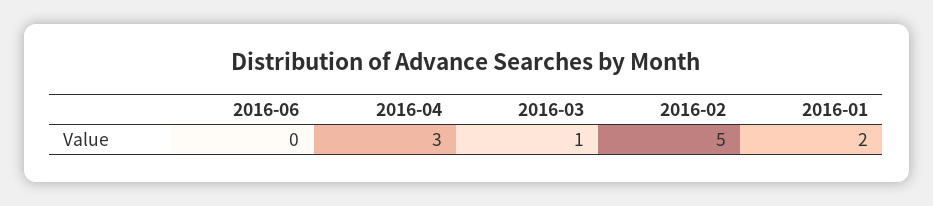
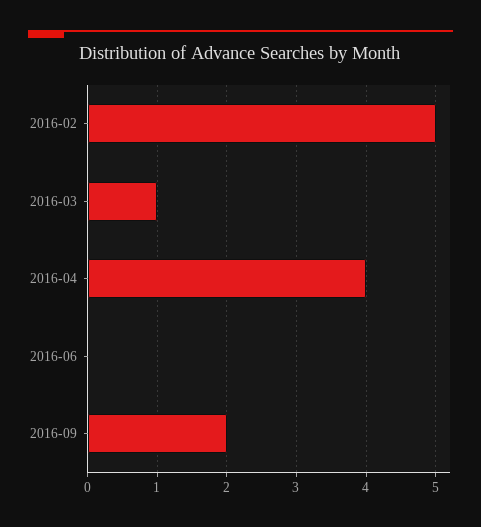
2016-04: 3 -> 4
2016-01: 2 -> none
2016-09: none -> 2

